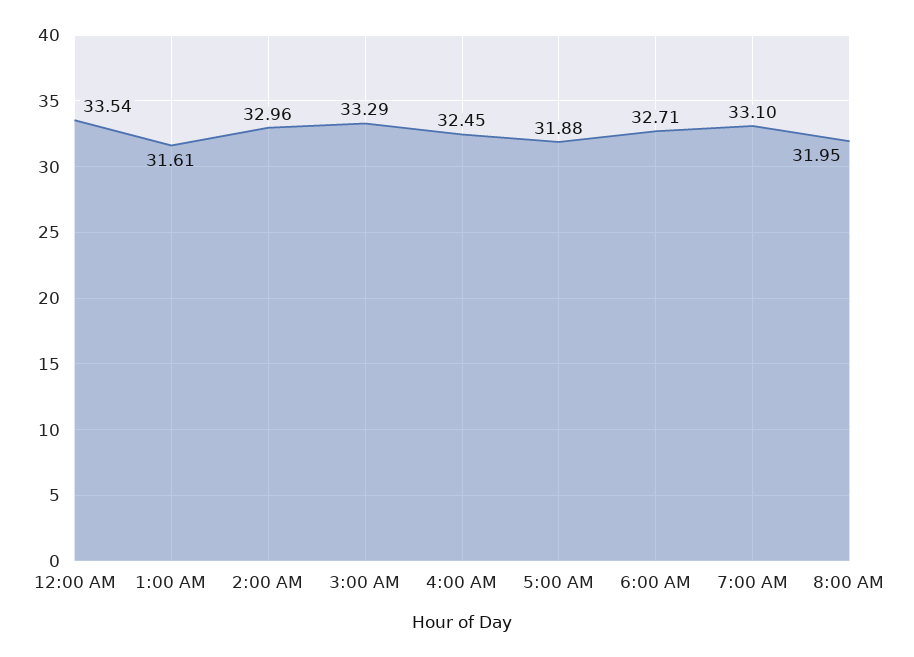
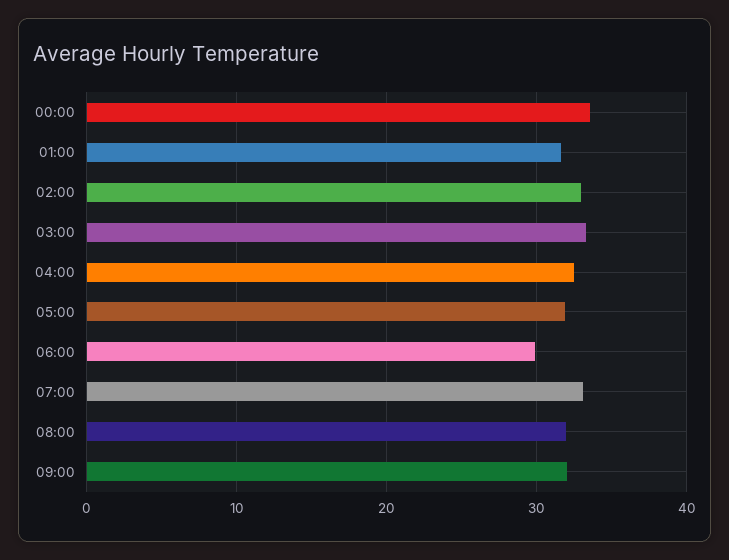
6:00 AM: 32.71 -> 30
09:00: none -> 32

